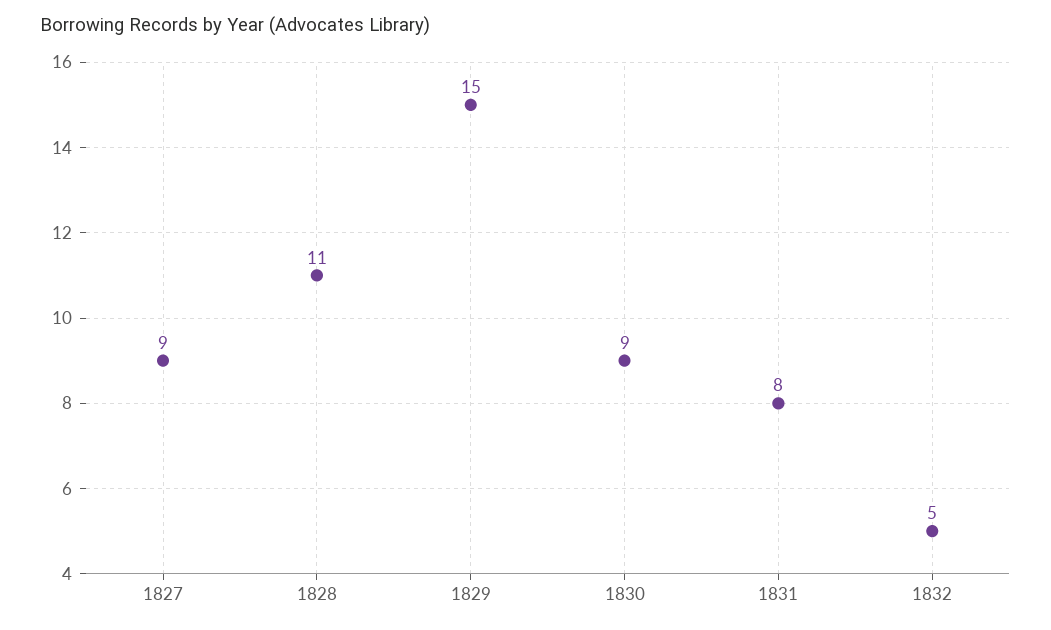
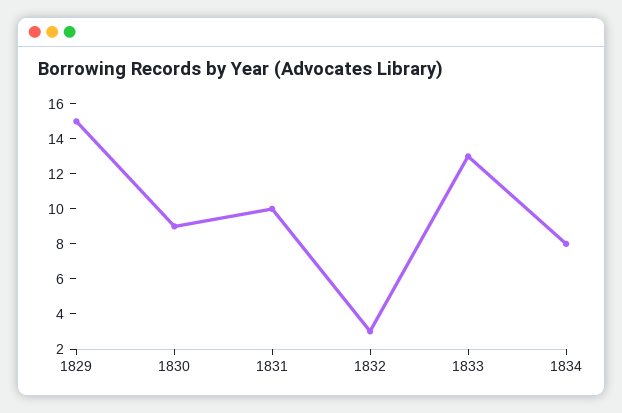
1827: 9 -> none
1828: 11 -> none
1831: 8 -> 10
1832: 5 -> 3
1833: none -> 13
1834: none -> 8

